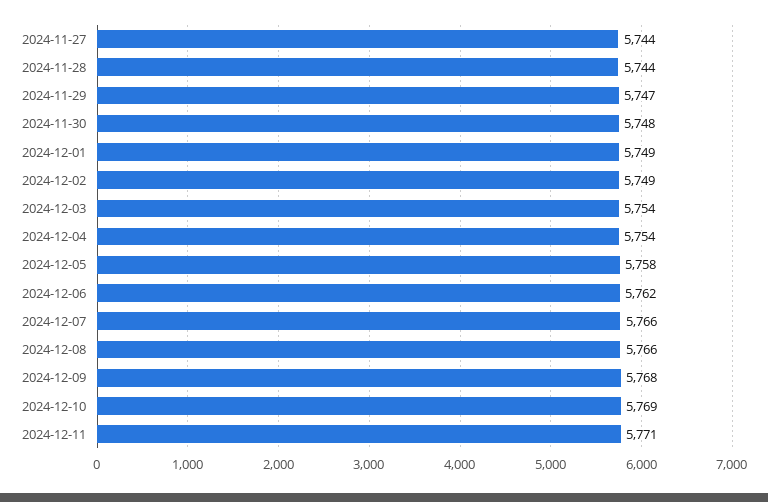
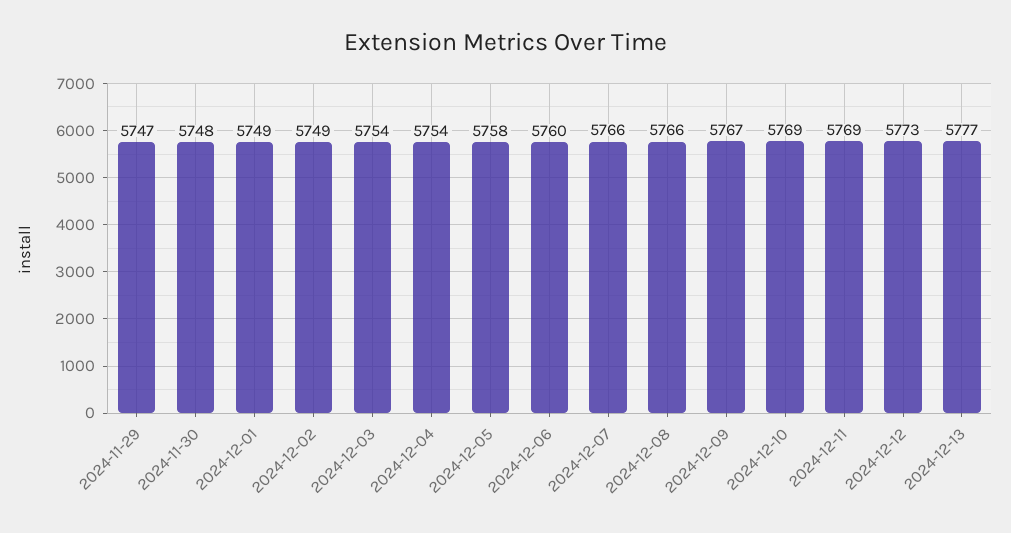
2024-11-27: 5744 -> none
2024-11-28: 5744 -> none
2024-12-06: 5762 -> 5760
2024-12-09: 5768 -> 5767
2024-12-11: 5771 -> 5769
2024-12-12: none -> 5773
2024-12-13: none -> 5777

